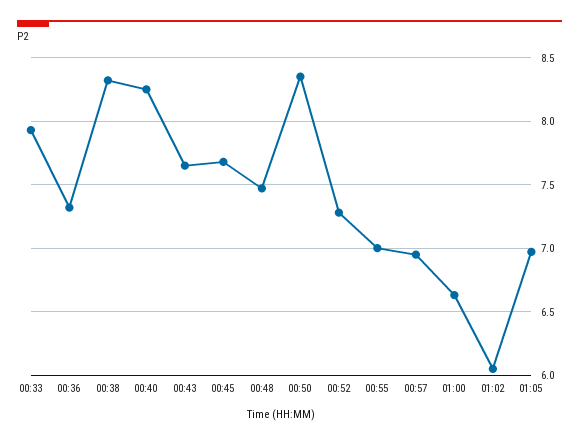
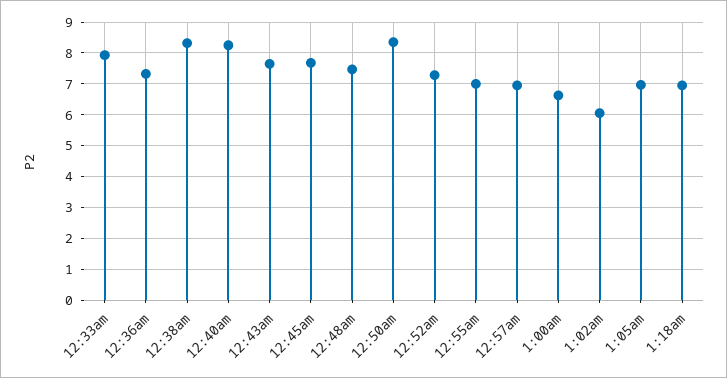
1:18am: none -> 7

